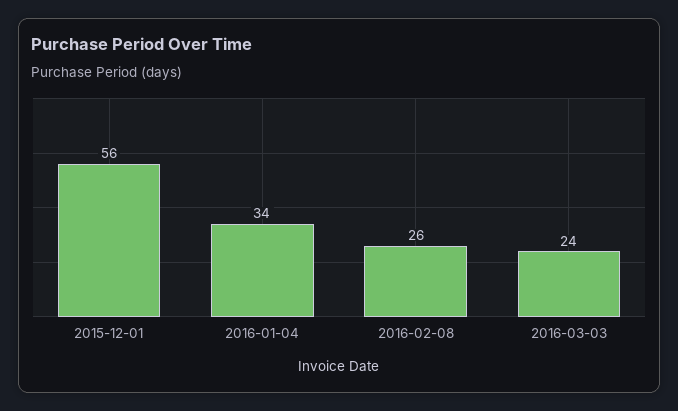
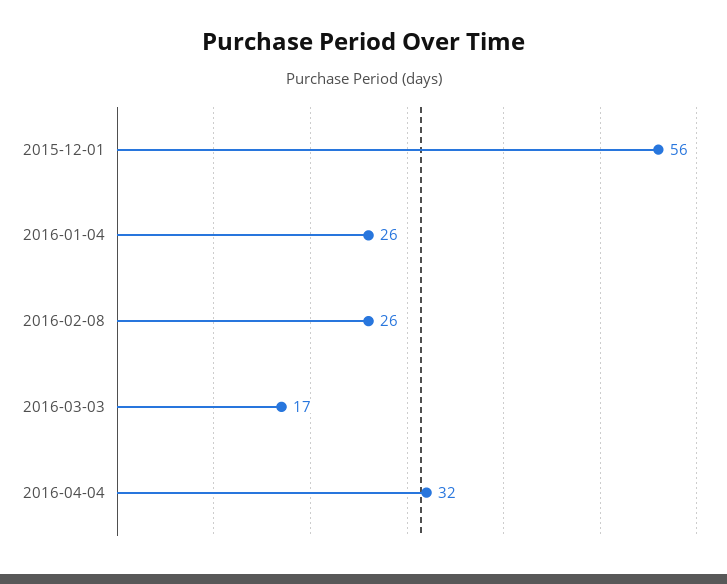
2016-01-04: 34 -> 26
2016-03-03: 24 -> 17
2016-04-04: none -> 32

